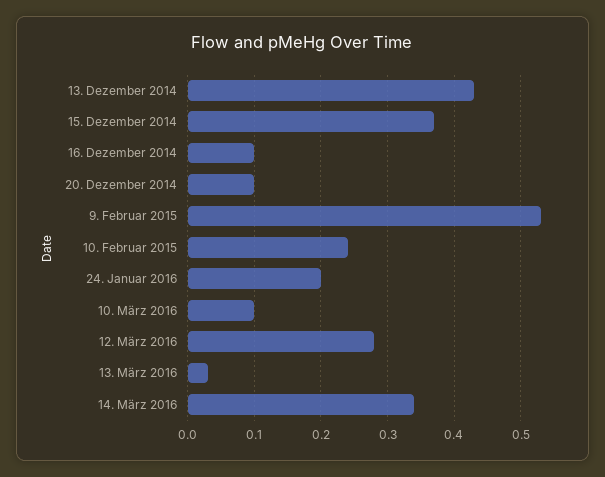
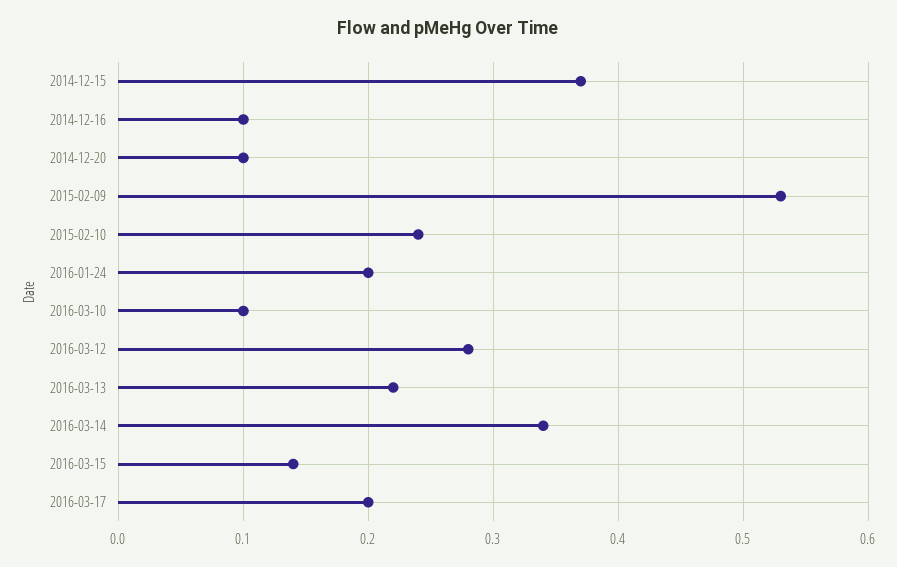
13. Dezember 2014: 0.43 -> none
13. März 2016: 0.03 -> 0.22
2016-03-15: none -> 0.14
2016-03-17: none -> 0.2

